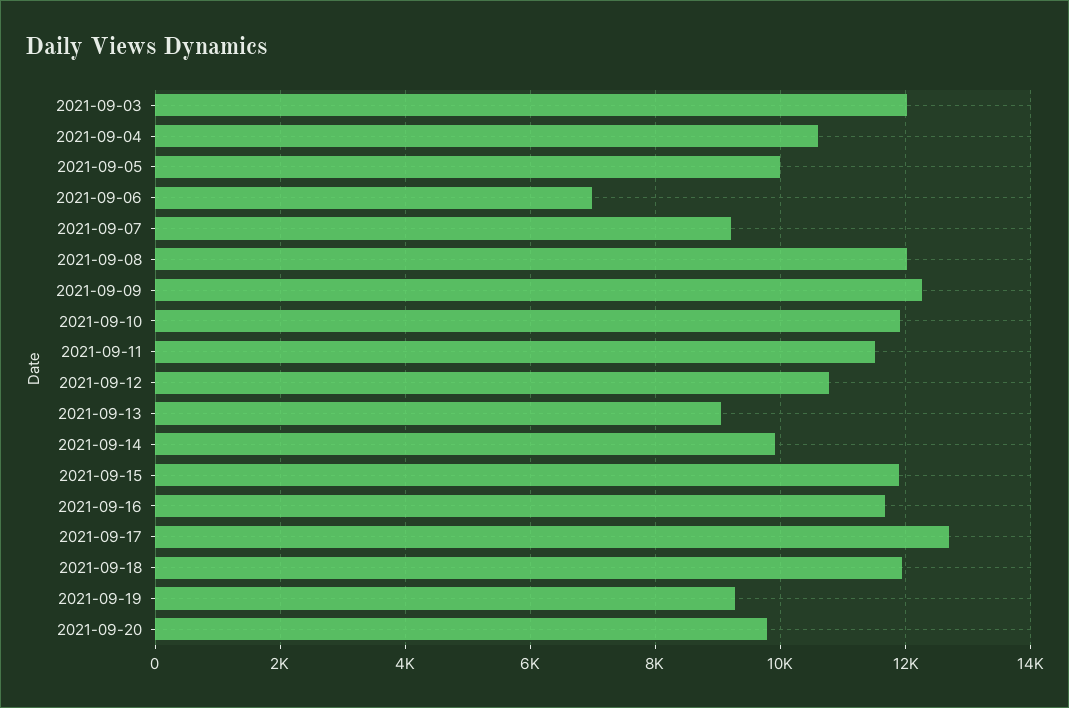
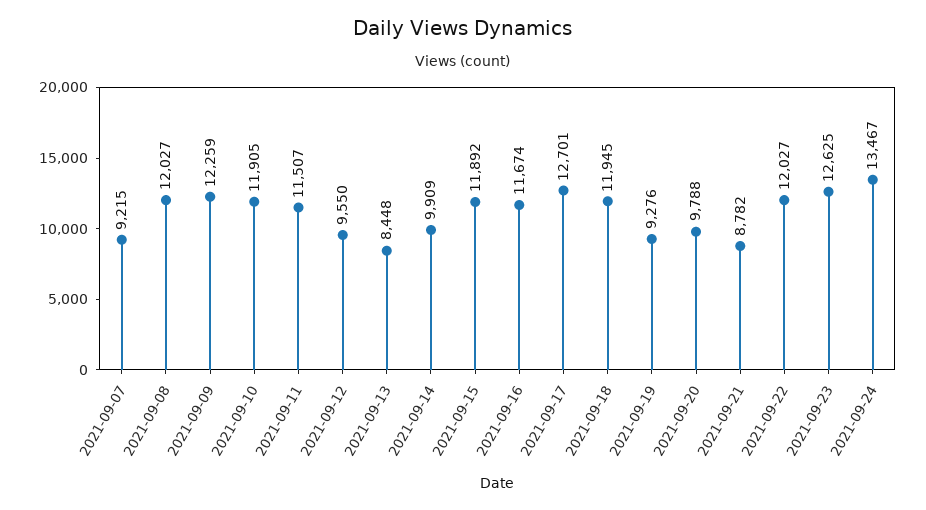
2021-09-03: 12000 -> none
2021-09-04: 10600 -> none
2021-09-05: 10000 -> none
2021-09-06: 7000 -> none
2021-09-12: 10800 -> 9550
2021-09-13: 9000 -> 8448
2021-09-21: none -> 8782
2021-09-22: none -> 12027
2021-09-23: none -> 12625
2021-09-24: none -> 13467

